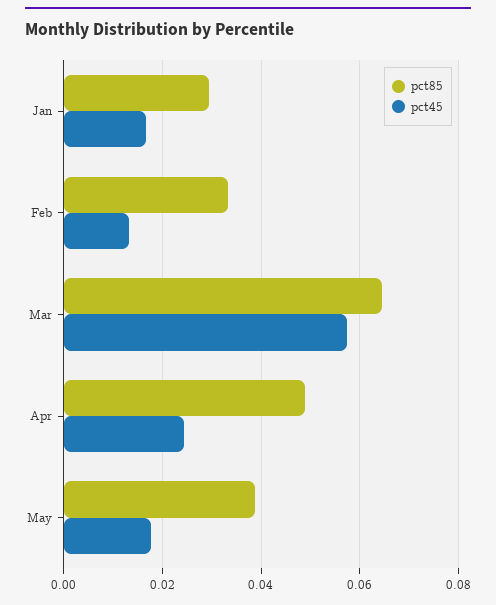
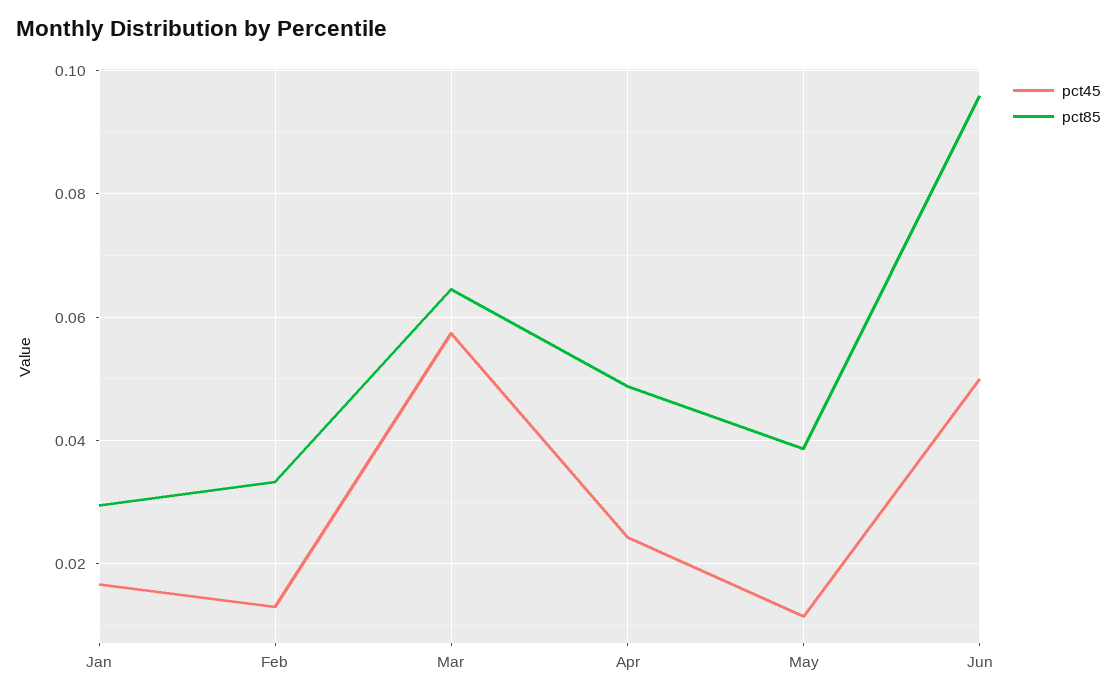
pct45, May: 0.018 -> 0.012
pct45, Jun: none -> 0.05
pct85, Jun: none -> 0.096

